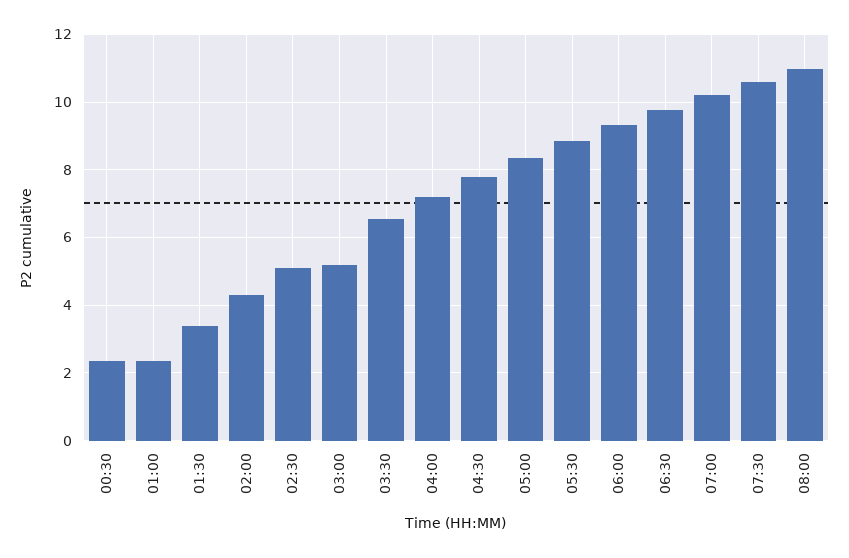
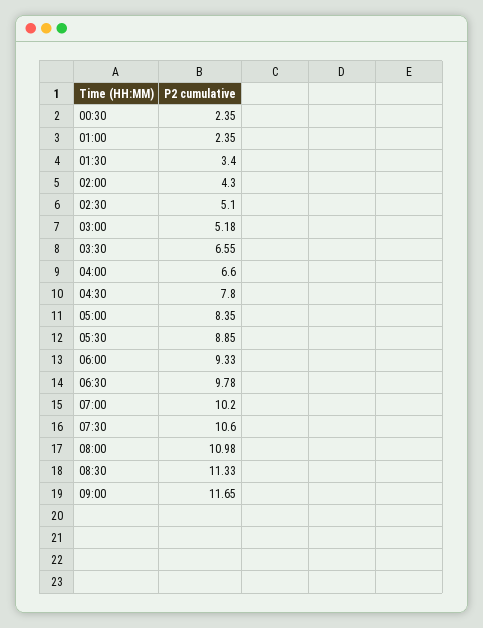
04:00: 7.2 -> 6.6
08:30: none -> 11.33
09:00: none -> 11.65

